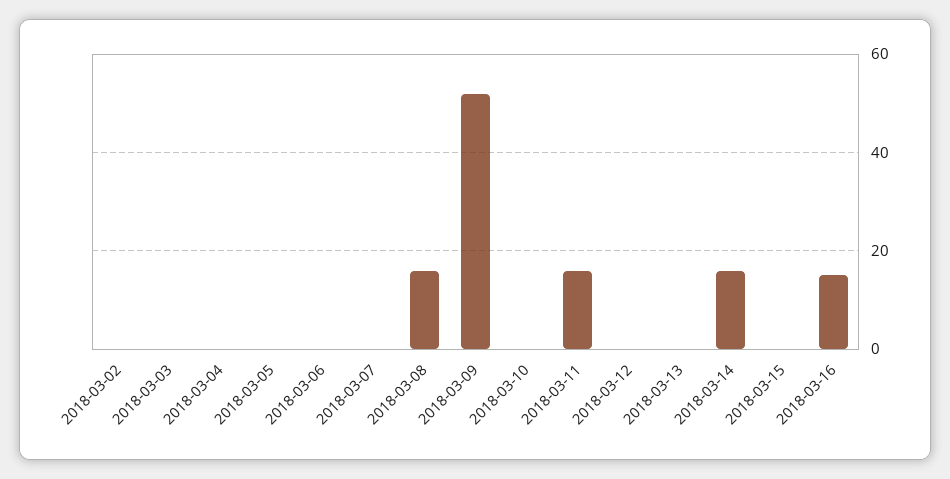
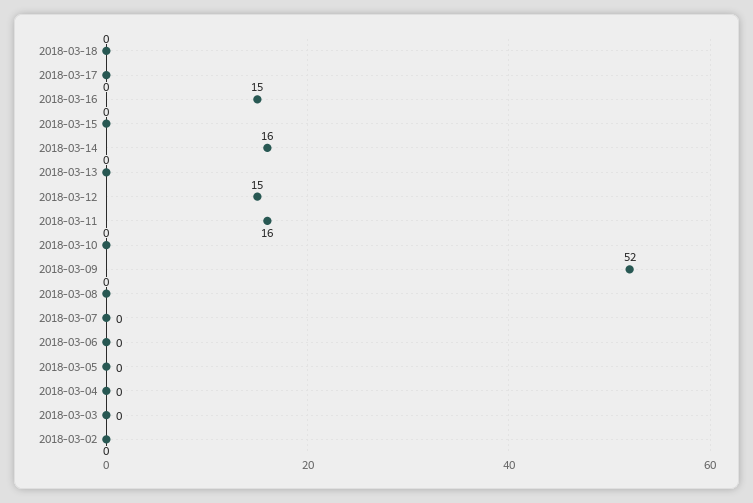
2018-03-08: 15 -> 0
2018-03-12: 0 -> 15
2018-03-18: none -> 0
2018-03-17: none -> 0

